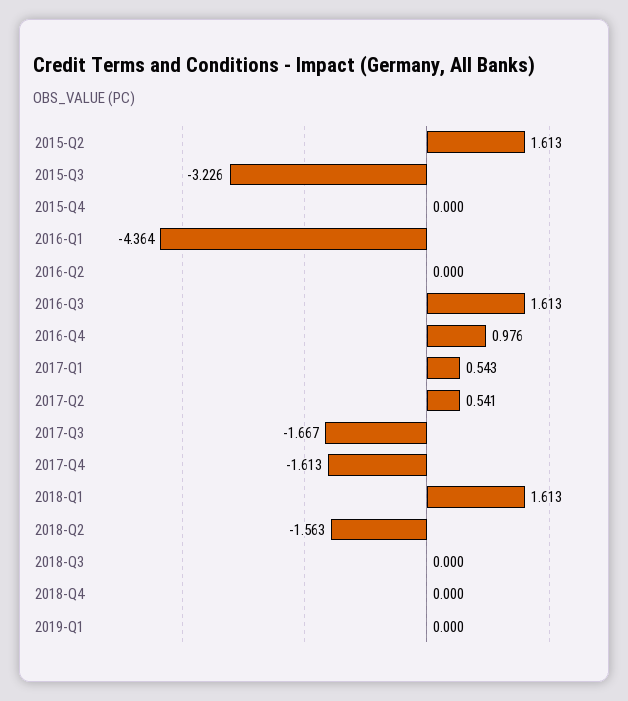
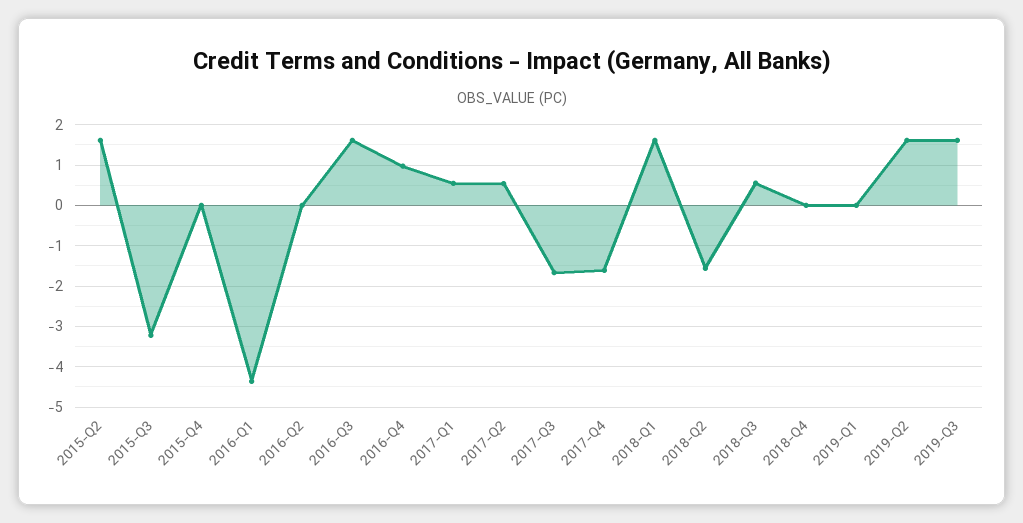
2018-Q3: 0 -> 0.6
2019-Q2: none -> 1.6
2019-Q3: none -> 1.6

